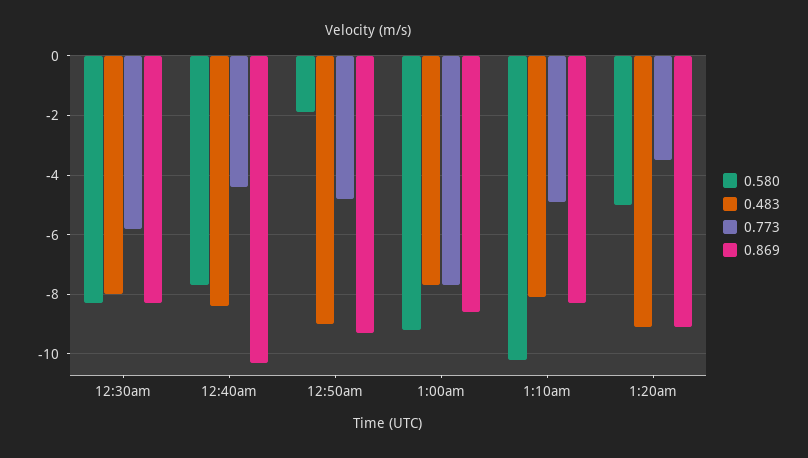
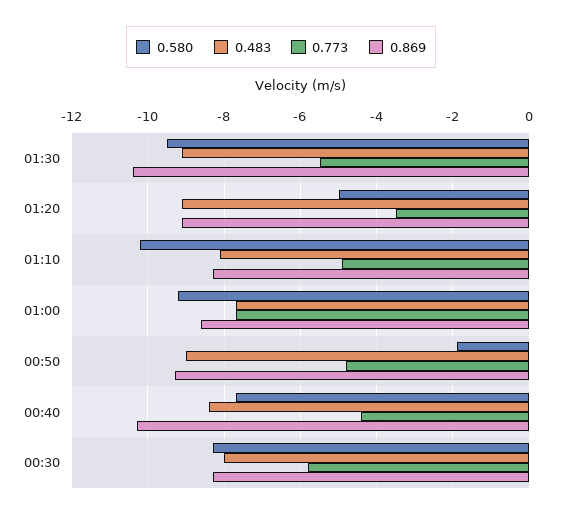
0.580, 01:30: none -> -9.5
0.483, 01:30: none -> -9
0.773, 01:30: none -> -5.5
0.869, 01:30: none -> -10.5

